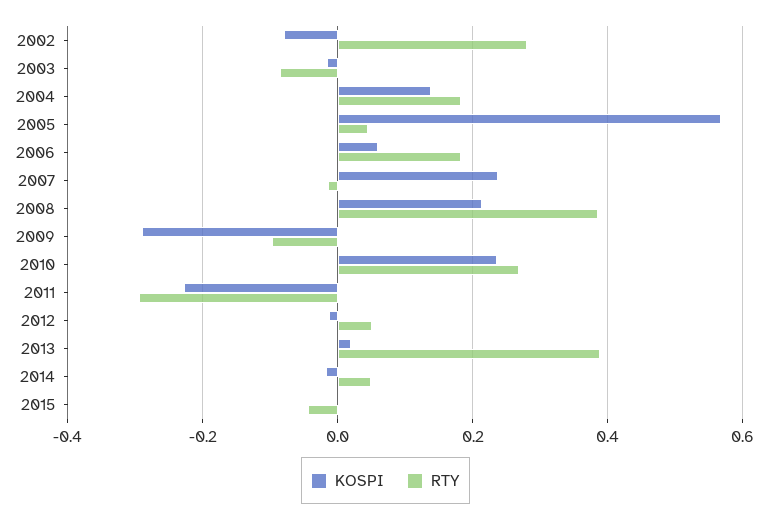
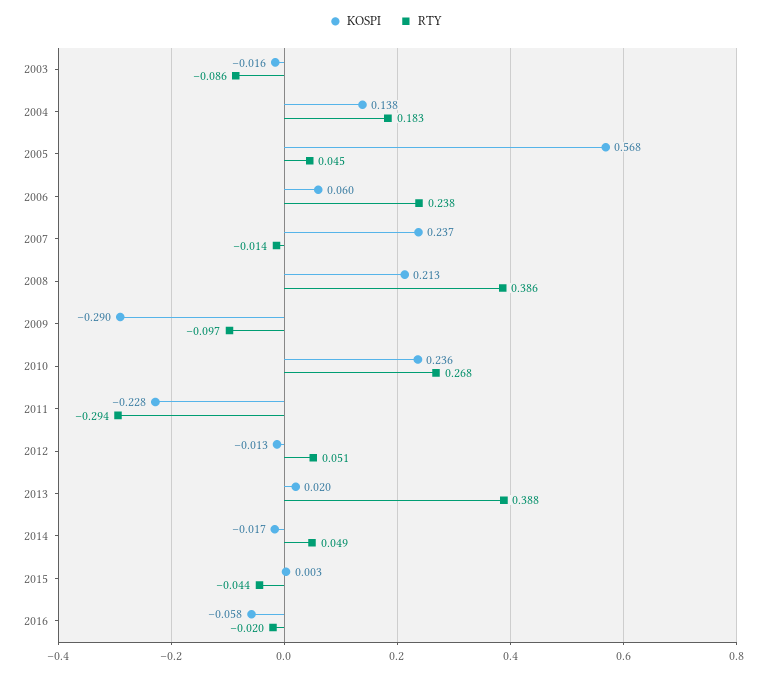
KOSPI, 2002: -0.08 -> none
RTY, 2002: 0.28 -> none
RTY, 2006: 0.18 -> 0.238
KOSPI, 2016: none -> -0.058
RTY, 2016: none -> -0.02

